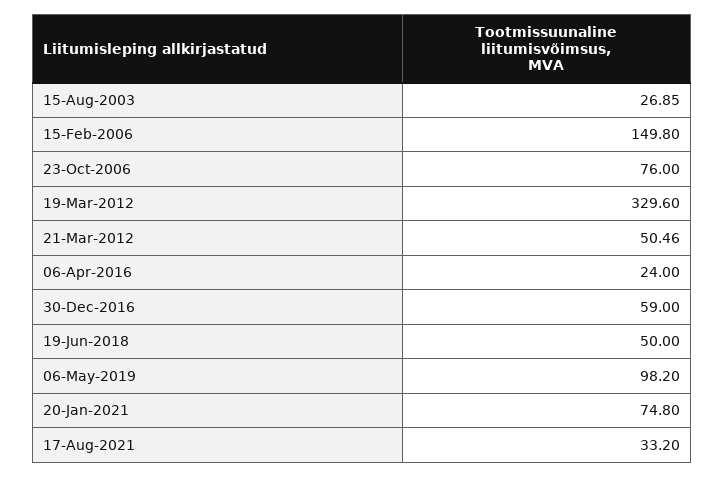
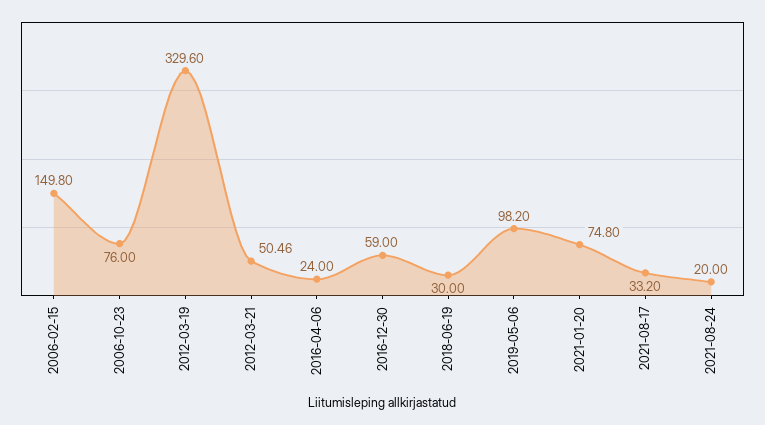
15-Aug-2003: 26.85 -> none
19-Jun-2018: 50 -> 30
2021-08-24: none -> 20

